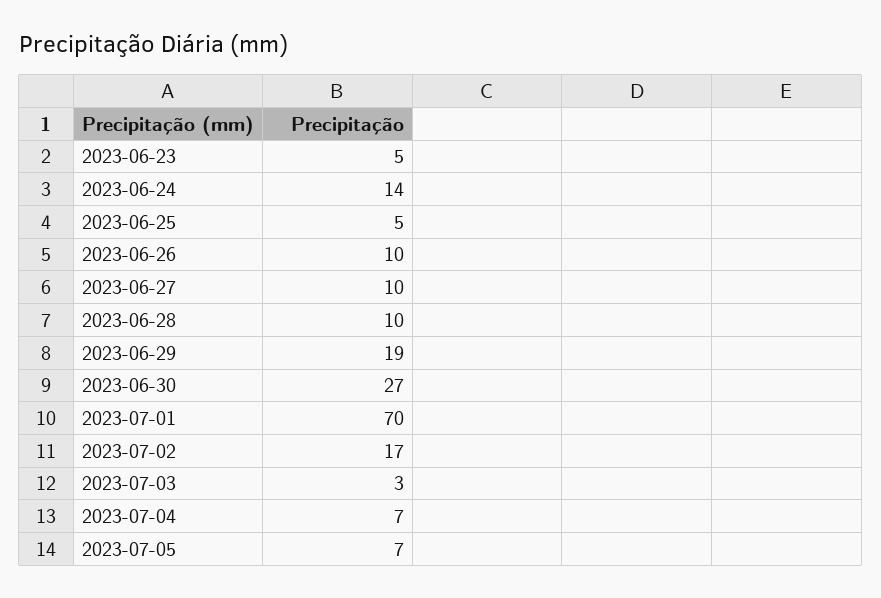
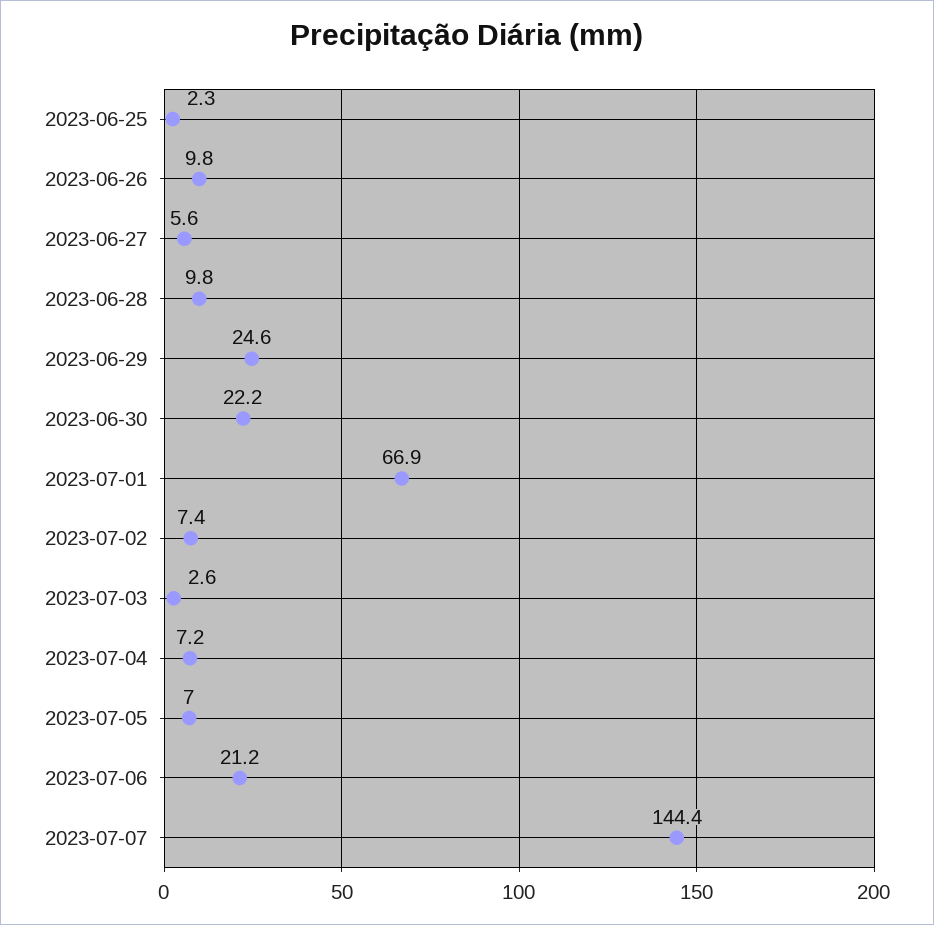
2023-06-23: 5 -> none
2023-06-24: 14 -> none
2023-06-25: 5 -> 2.3
2023-06-27: 10 -> 5.6
2023-06-29: 19 -> 24.6
2023-06-30: 27 -> 22.2
2023-07-01: 70 -> 66.9
2023-07-02: 17 -> 7.4
2023-07-06: none -> 21.2
2023-07-07: none -> 144.4

